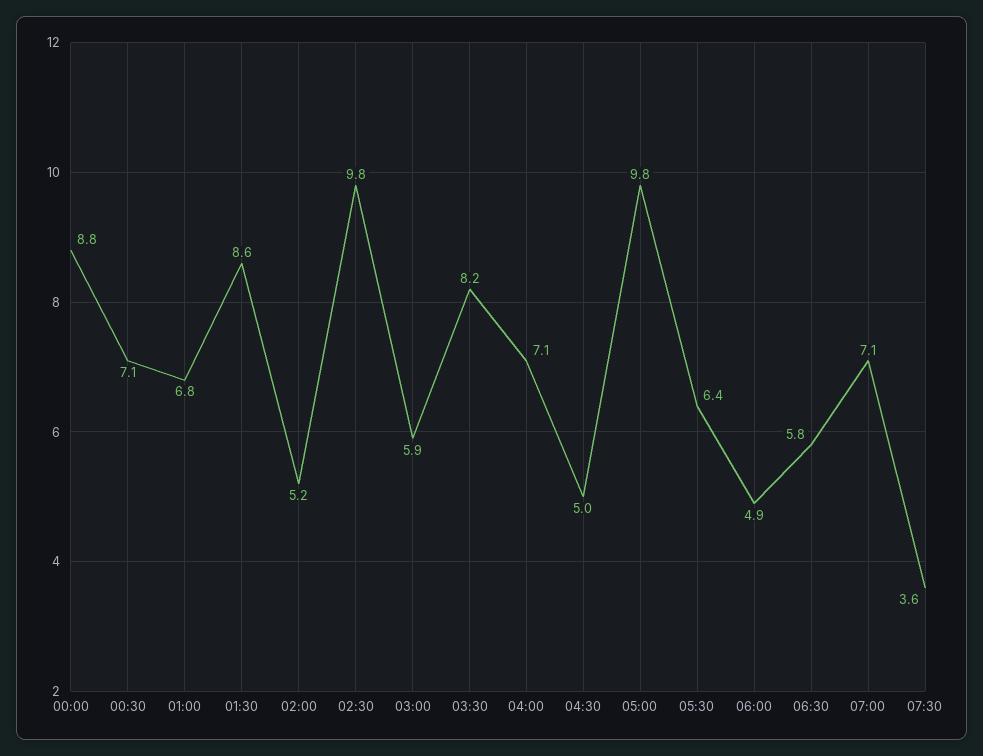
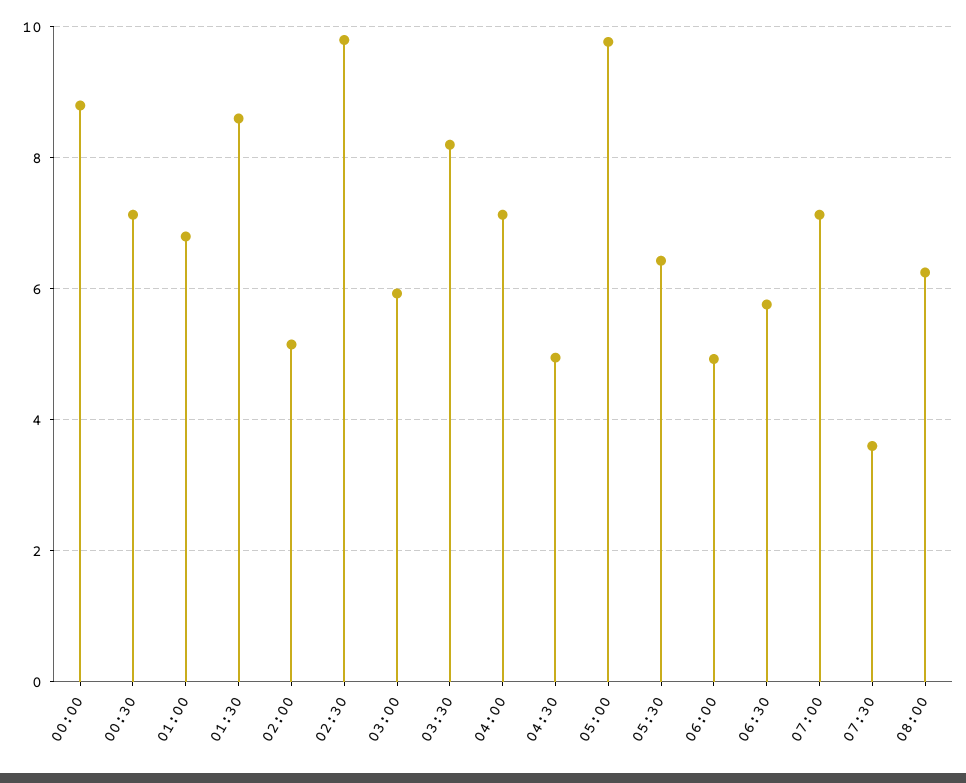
08:00: none -> 6.2

